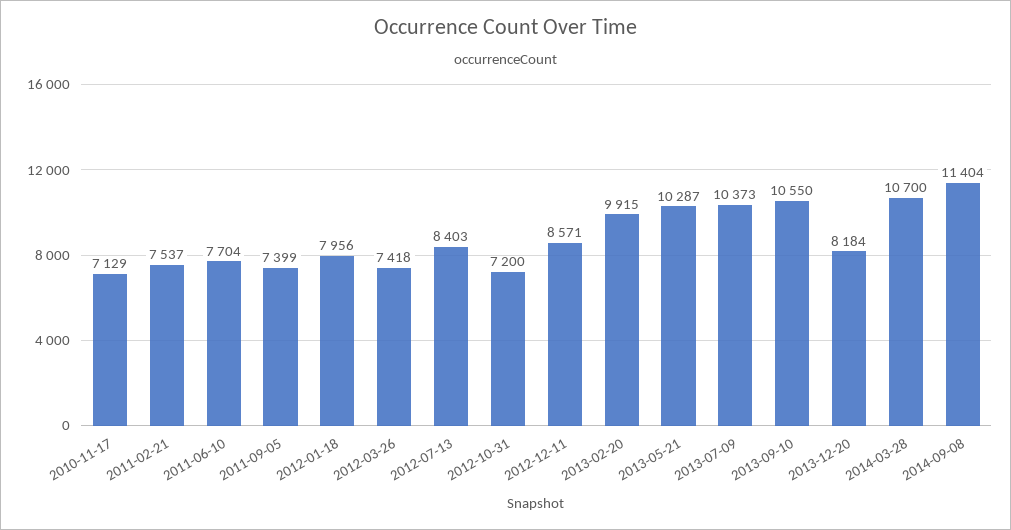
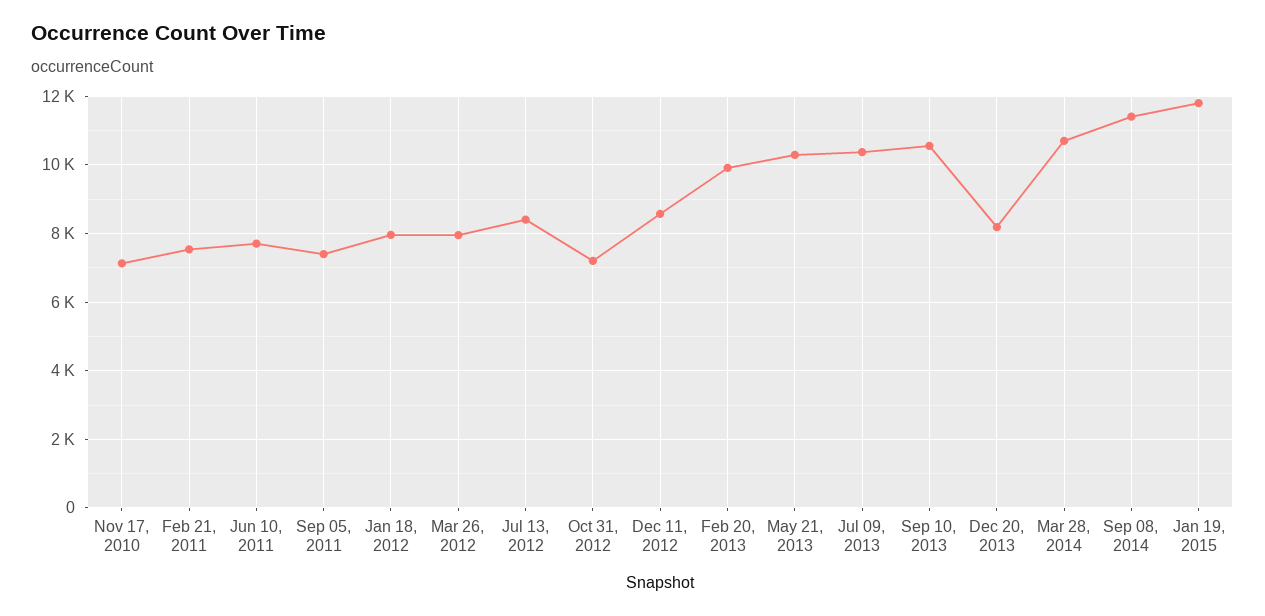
2012-03-26: 7418 -> 8000
Jan 19, 2015: none -> 11800

